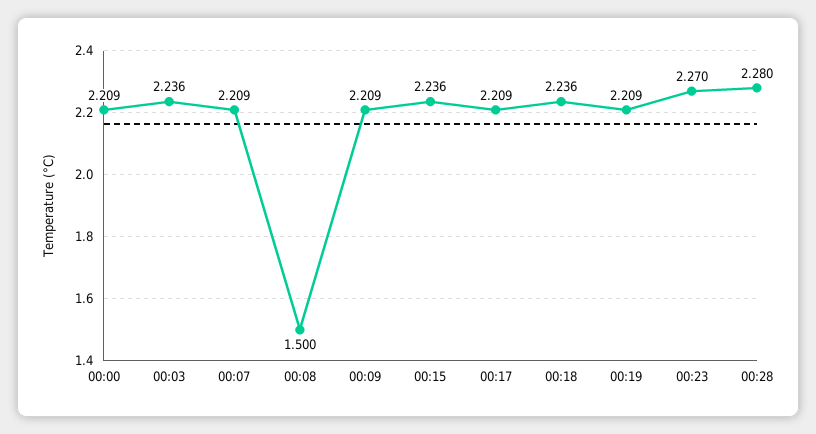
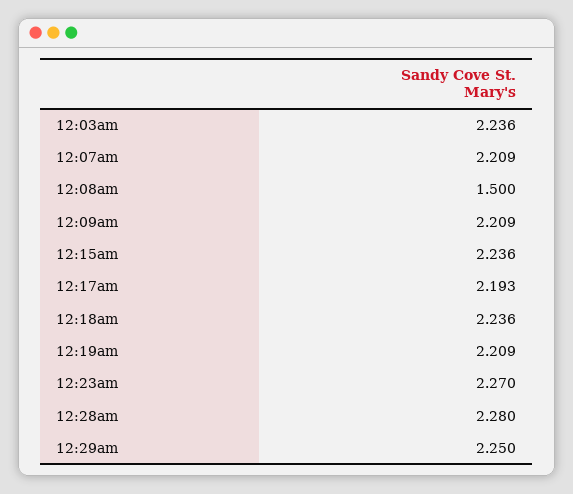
00:00: 2.209 -> none
00:17: 2.209 -> 2.193
12:29am: none -> 2.25

